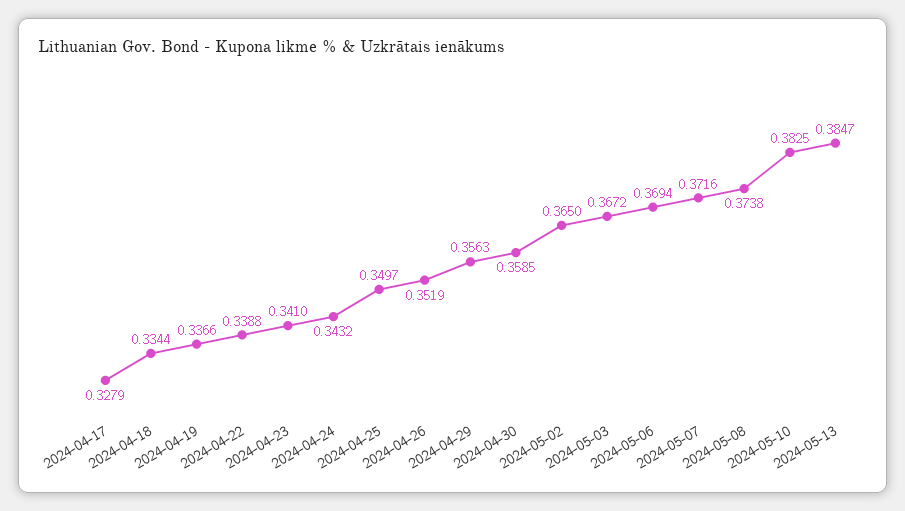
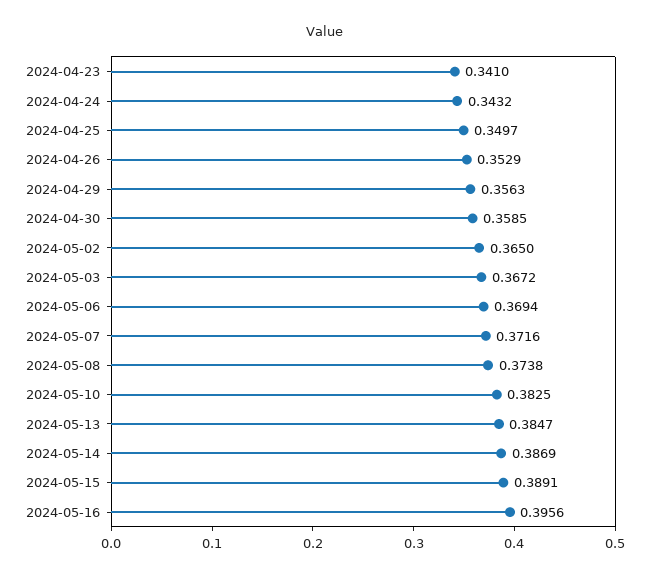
2024-04-17: 0.3279 -> none
2024-04-18: 0.3344 -> none
2024-04-19: 0.3366 -> none
2024-04-22: 0.3388 -> none
2024-04-26: 0.3519 -> 0.3529
2024-05-14: none -> 0.3869
2024-05-15: none -> 0.3891
2024-05-16: none -> 0.3956

